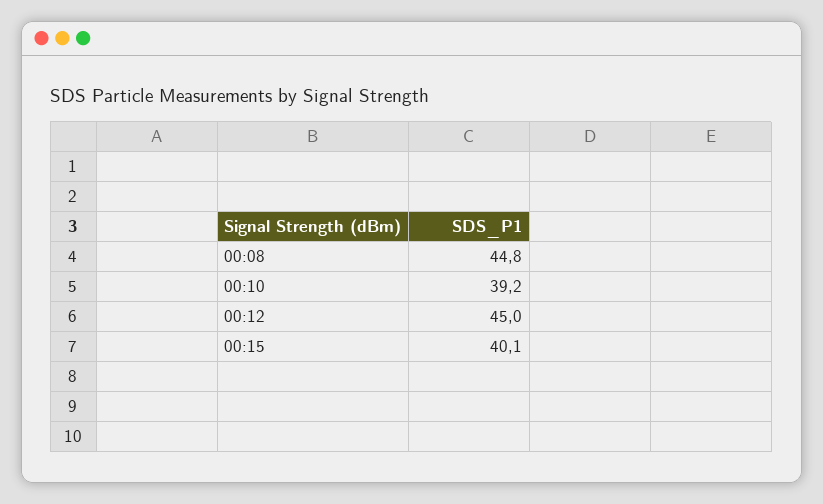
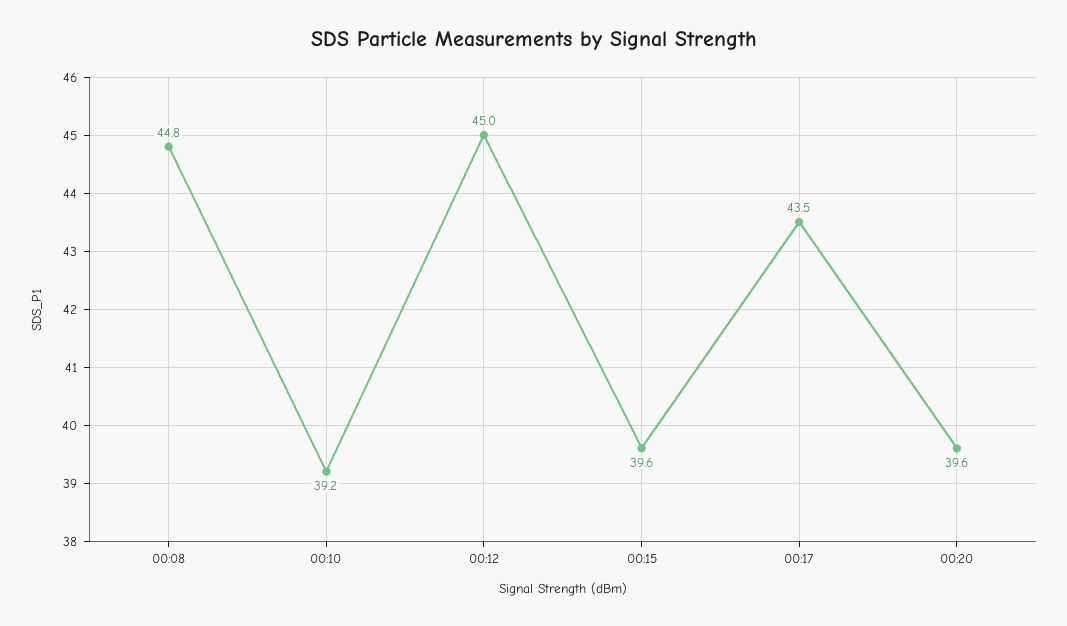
00:15: 40.1 -> 39.6
00:17: none -> 43.5
00:20: none -> 39.6

